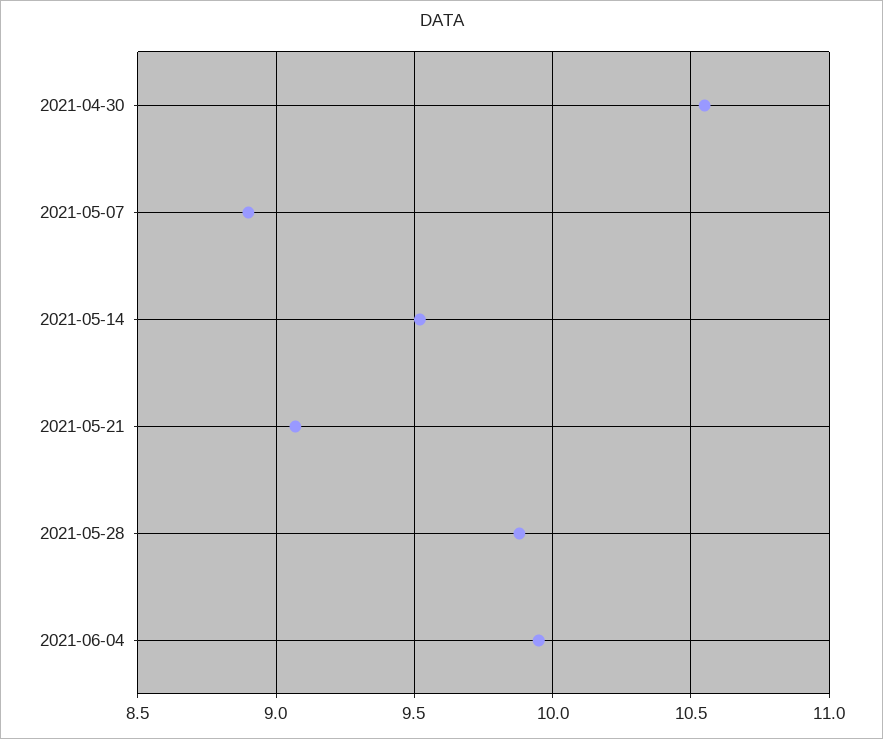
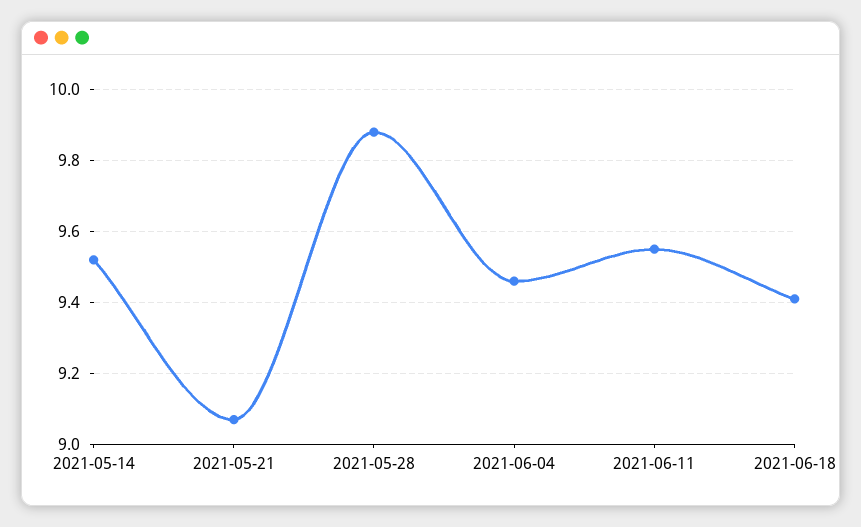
2021-04-30: 10.55 -> none
2021-05-07: 8.9 -> none
2021-06-04: 9.95 -> 9.45
2021-06-11: none -> 9.55
2021-06-18: none -> 9.4

